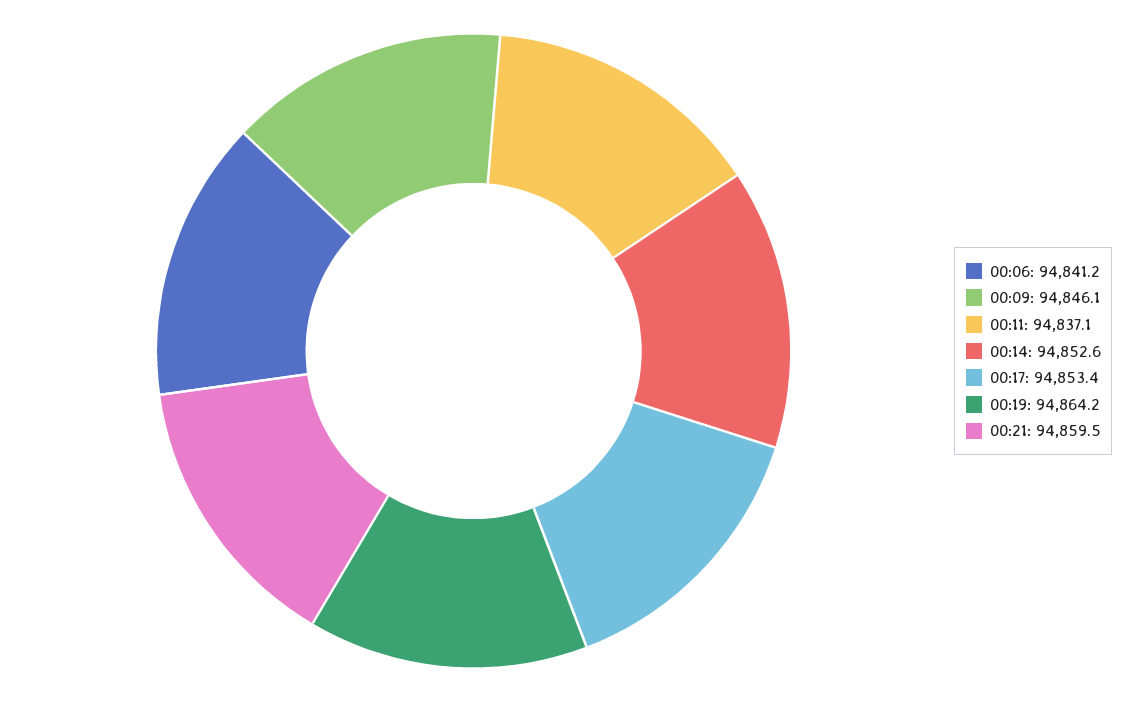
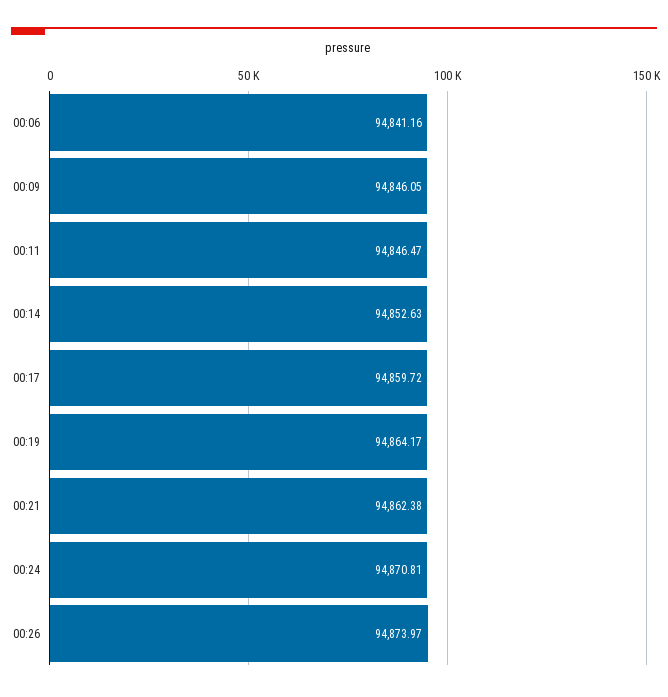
00:11: 94837.1 -> 94846.47
00:17: 94853.4 -> 94859.72
00:21: 94859.5 -> 94862.38
00:24: none -> 94870.81
00:26: none -> 94873.97

